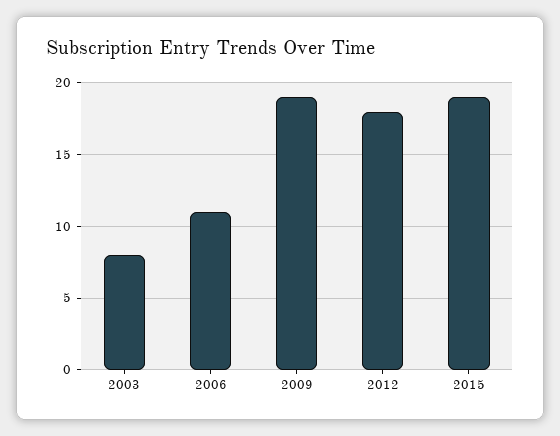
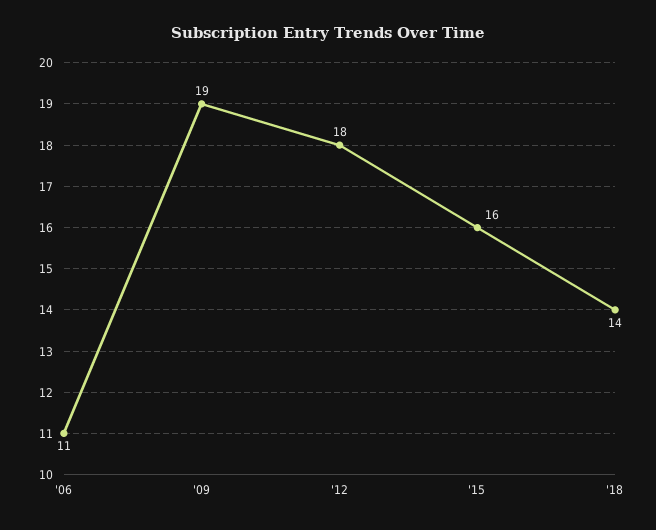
2003: 8 -> none
2015: 19 -> 16
'18: none -> 14

